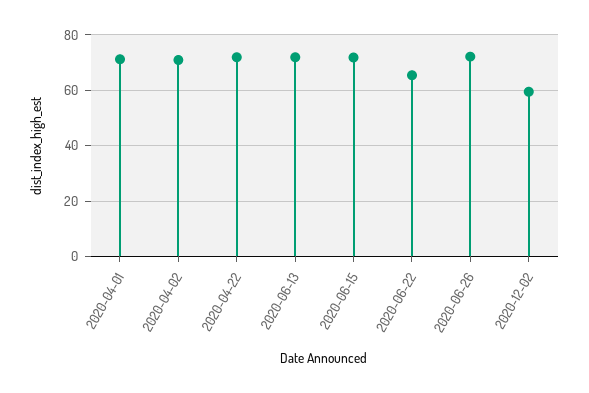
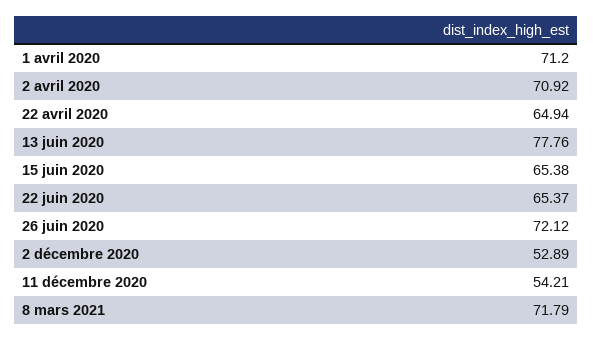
2020-04-22: 72.5 -> 64.94
2020-06-13: 72.5 -> 77.76
2020-06-15: 72.5 -> 65.38
2020-12-02: 60 -> 52.89
11 décembre 2020: none -> 54.21
8 mars 2021: none -> 71.79

